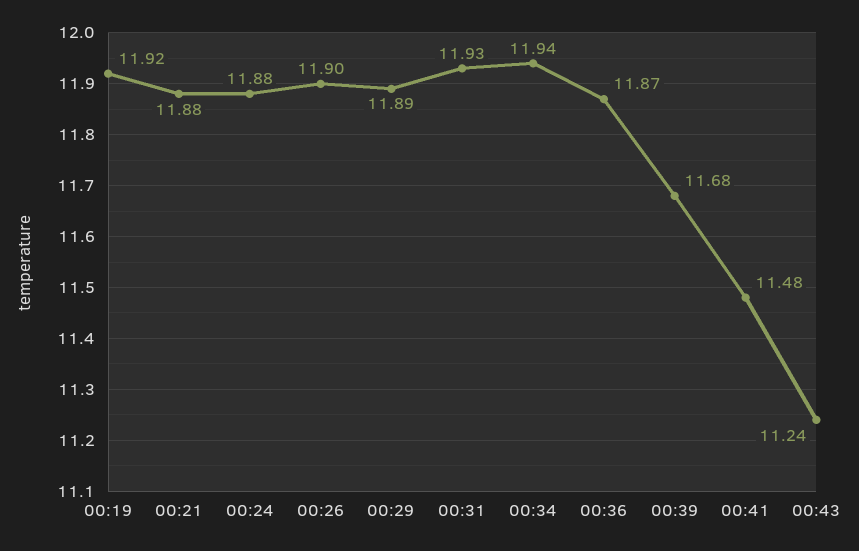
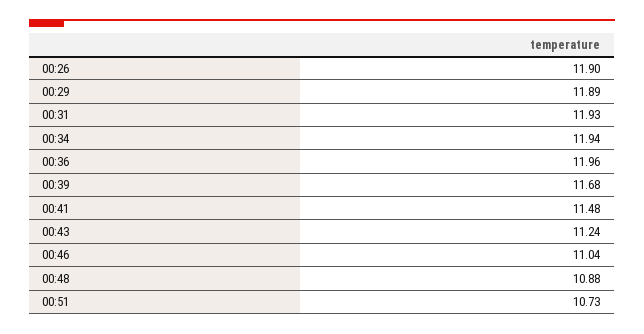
00:19: 11.92 -> none
00:21: 11.88 -> none
00:24: 11.88 -> none
00:36: 11.87 -> 11.96
00:46: none -> 11.04
00:48: none -> 10.88
00:51: none -> 10.73

